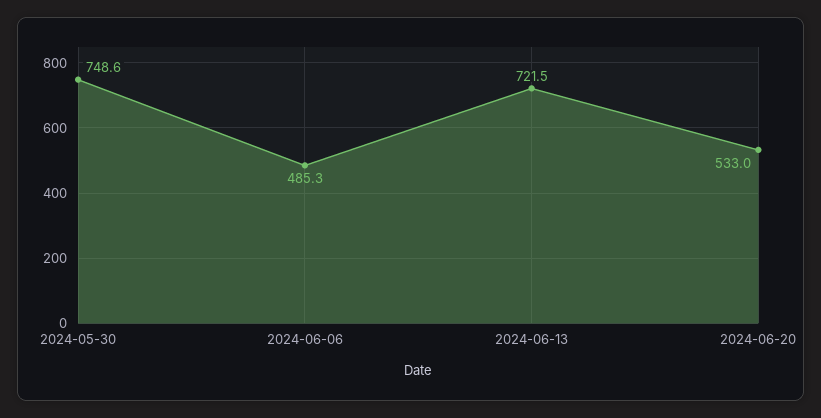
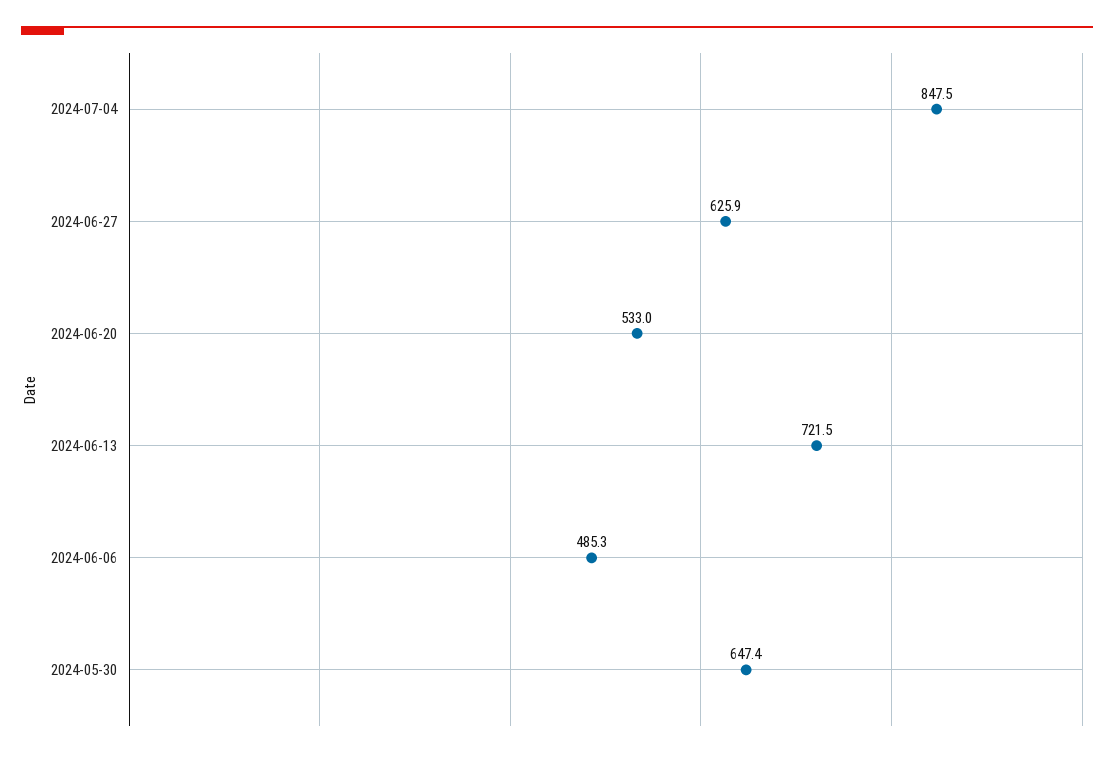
2024-05-30: 748.6 -> 647.4
2024-07-04: none -> 847.5
2024-06-27: none -> 625.9

